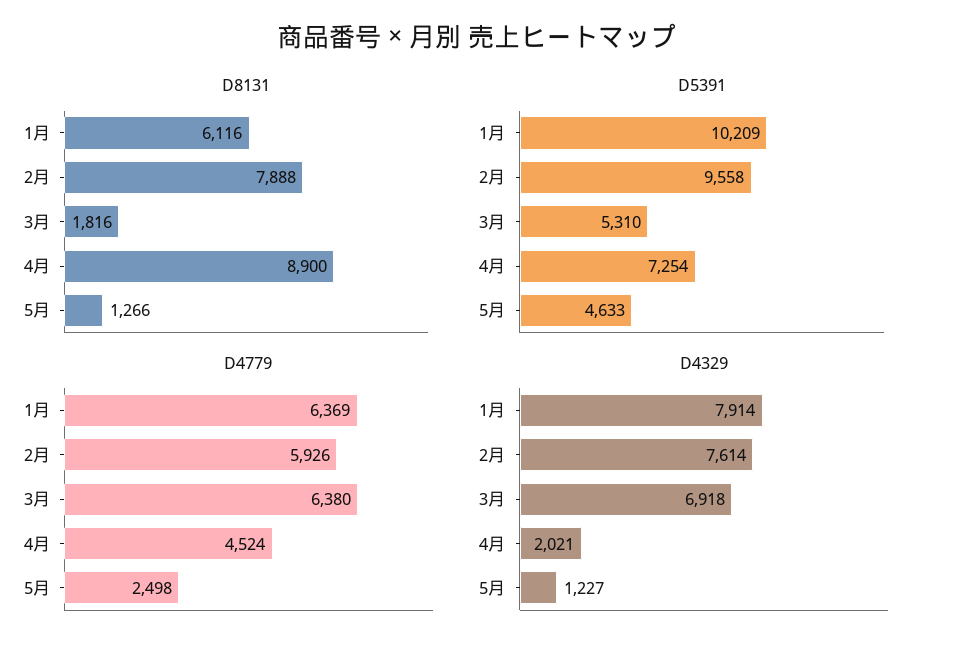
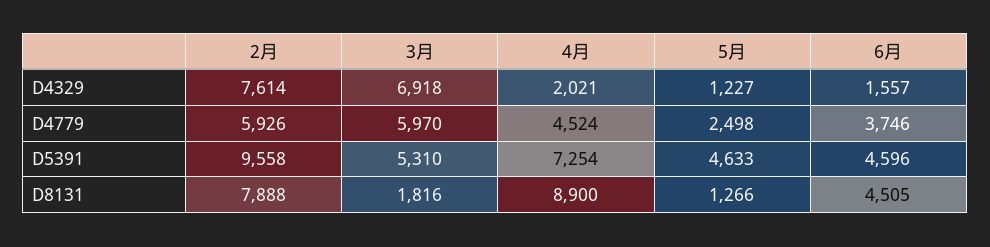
D8131, 1月: 6116 -> none
D5391, 1月: 10209 -> none
D4779, 1月: 6369 -> none
D4779, 3月: 6380 -> 5970
D4329, 1月: 7914 -> none
D4329, 6月: none -> 1557
D4779, 6月: none -> 3746
D5391, 6月: none -> 4596
D8131, 6月: none -> 4505

